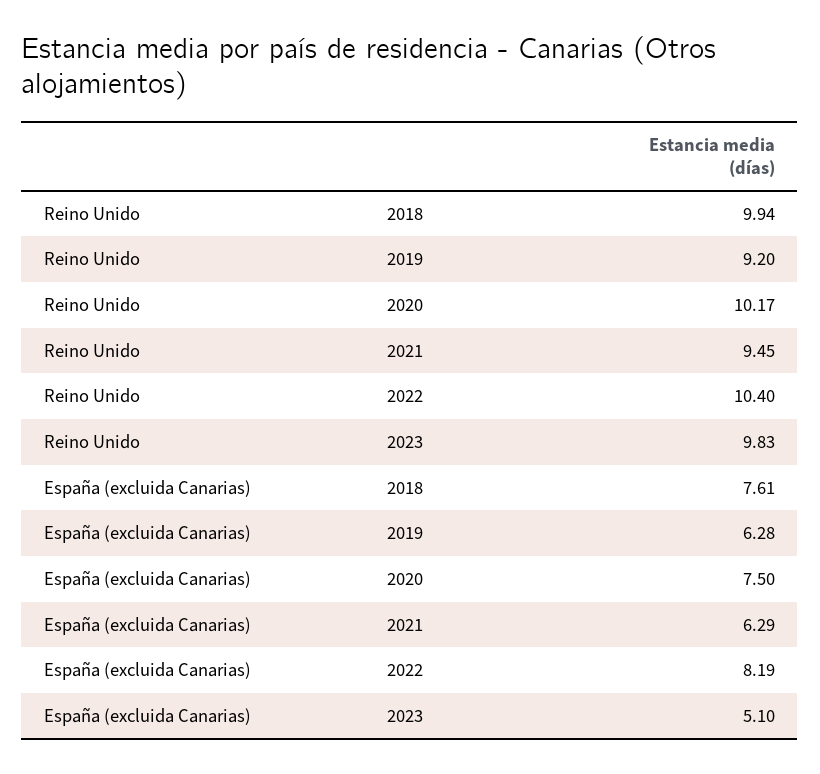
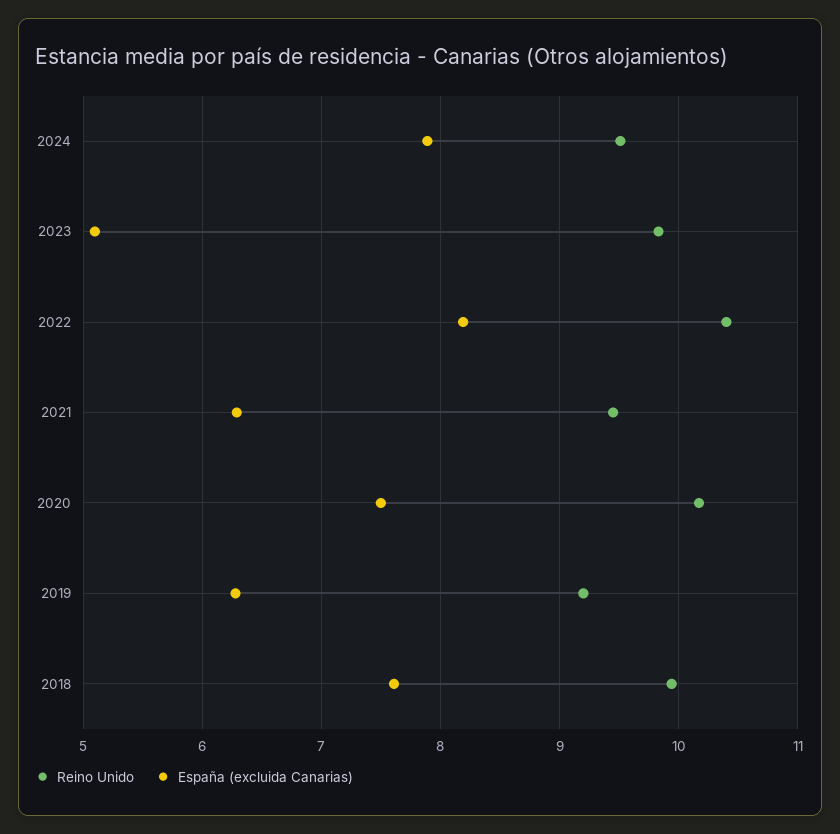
Reino Unido, 2024: none -> 9.5
España (excluida Canarias), 2024: none -> 7.9

